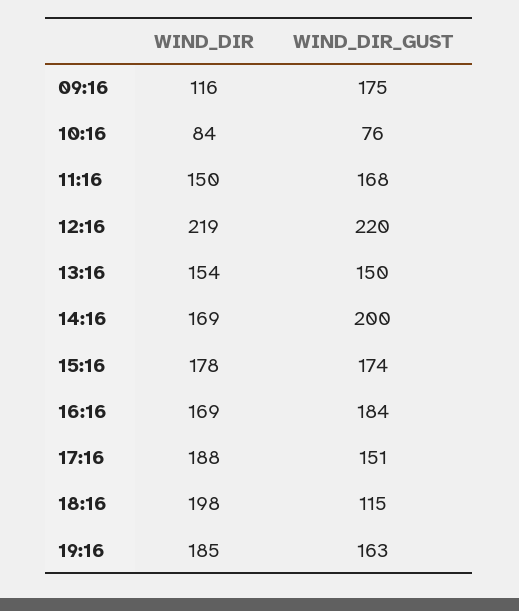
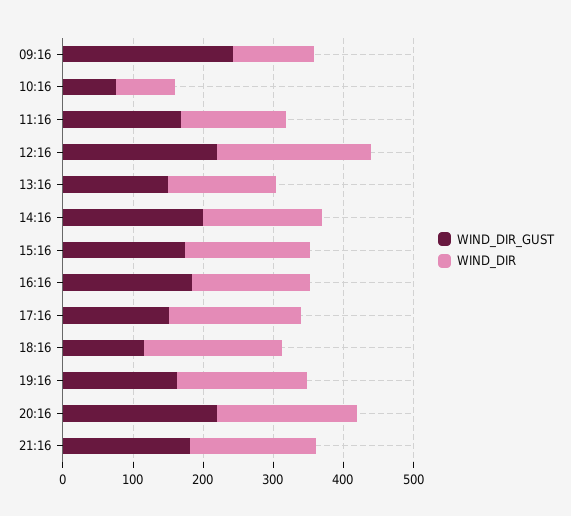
WIND_DIR_GUST, 09:16: 175 -> 240
WIND_DIR_GUST, 20:16: none -> 220
WIND_DIR, 20:16: none -> 200
WIND_DIR_GUST, 21:16: none -> 180
WIND_DIR, 21:16: none -> 180

